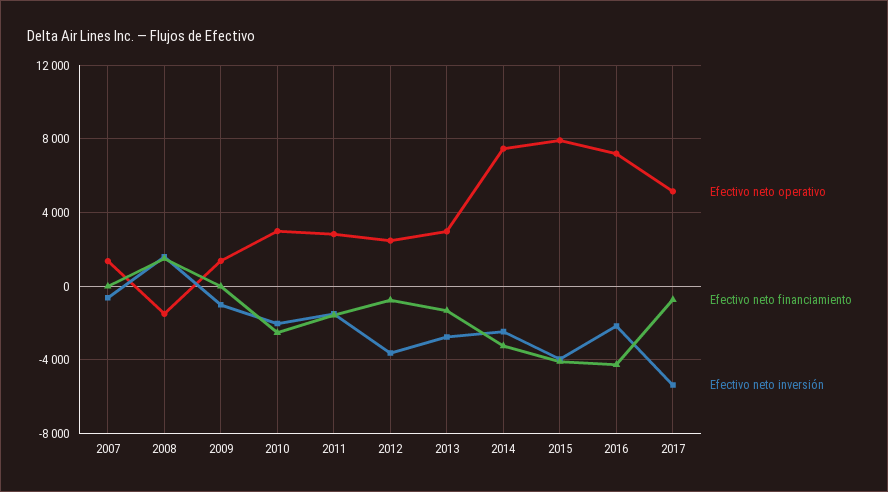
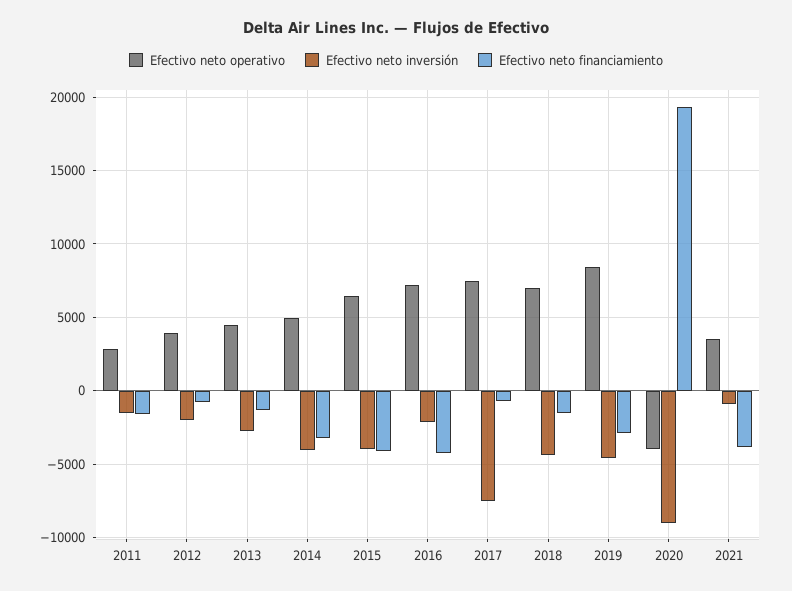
Efectivo neto operativo, 2007: 1500 -> none
Efectivo neto financiamiento, 2007: 0 -> none
Efectivo neto inversión, 2007: -500 -> none
Efectivo neto operativo, 2008: -1500 -> none
Efectivo neto financiamiento, 2008: 1500 -> none
Efectivo neto inversión, 2008: 1500 -> none
Efectivo neto operativo, 2009: 1500 -> none
Efectivo neto financiamiento, 2009: 0 -> none
Efectivo neto inversión, 2009: -1000 -> none
Efectivo neto operativo, 2010: 3000 -> none
Efectivo neto financiamiento, 2010: -2500 -> none
Efectivo neto inversión, 2010: -2000 -> none
Efectivo neto operativo, 2012: 2500 -> 4000
Efectivo neto inversión, 2012: -3500 -> -2000
Efectivo neto operativo, 2013: 3000 -> 4500
Efectivo neto operativo, 2014: 7500 -> 5000
Efectivo neto inversión, 2014: -2500 -> -4000
Efectivo neto operativo, 2015: 8000 -> 6500
Efectivo neto operativo, 2017: 5000 -> 7500
Efectivo neto inversión, 2017: -5500 -> -7500
Efectivo neto operativo, 2018: none -> 7000
Efectivo neto inversión, 2018: none -> -4500
Efectivo neto financiamiento, 2018: none -> -1500
Efectivo neto operativo, 2019: none -> 8500
Efectivo neto inversión, 2019: none -> -4500
Efectivo neto financiamiento, 2019: none -> -3000
Efectivo neto operativo, 2020: none -> -4000
Efectivo neto inversión, 2020: none -> -9000
Efectivo neto financiamiento, 2020: none -> 19500
Efectivo neto operativo, 2021: none -> 3500
Efectivo neto inversión, 2021: none -> -1000
Efectivo neto financiamiento, 2021: none -> -4000

